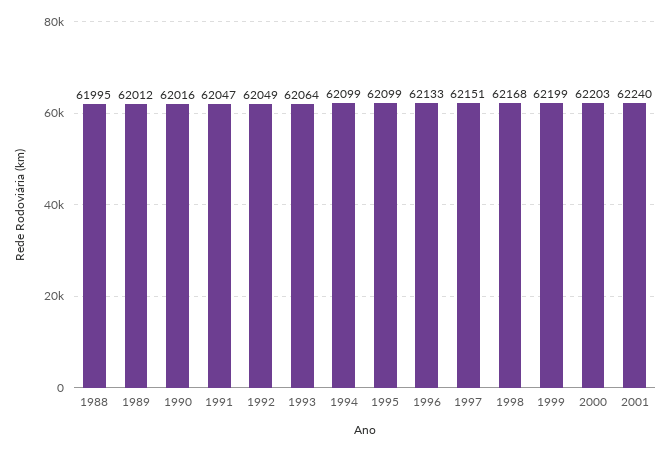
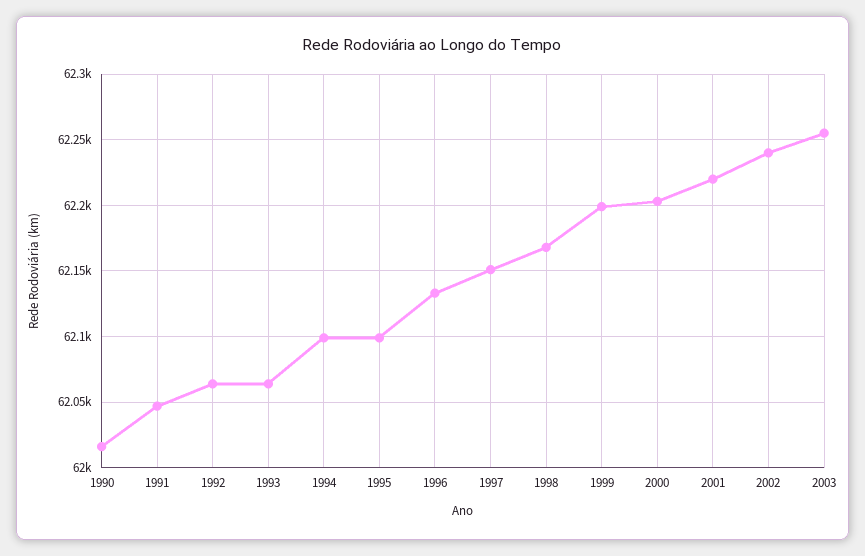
1988: 61995 -> none
1989: 62012 -> none
1992: 62049 -> 62065
2001: 62240 -> 62220
2002: none -> 62240
2003: none -> 62255

